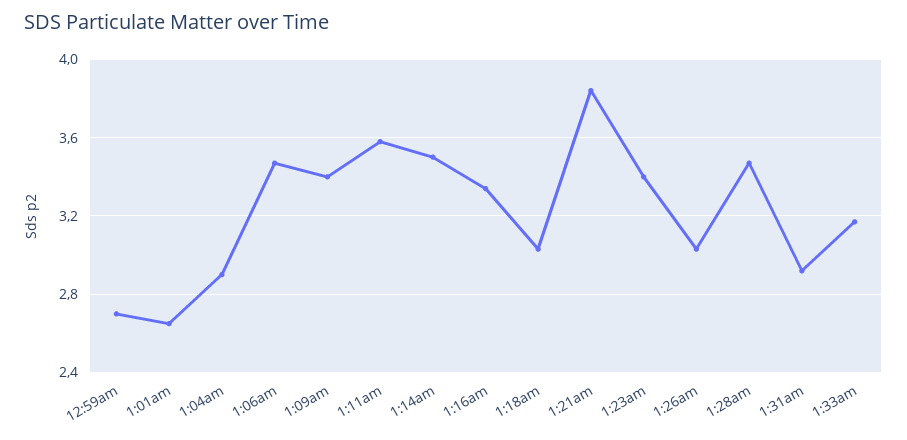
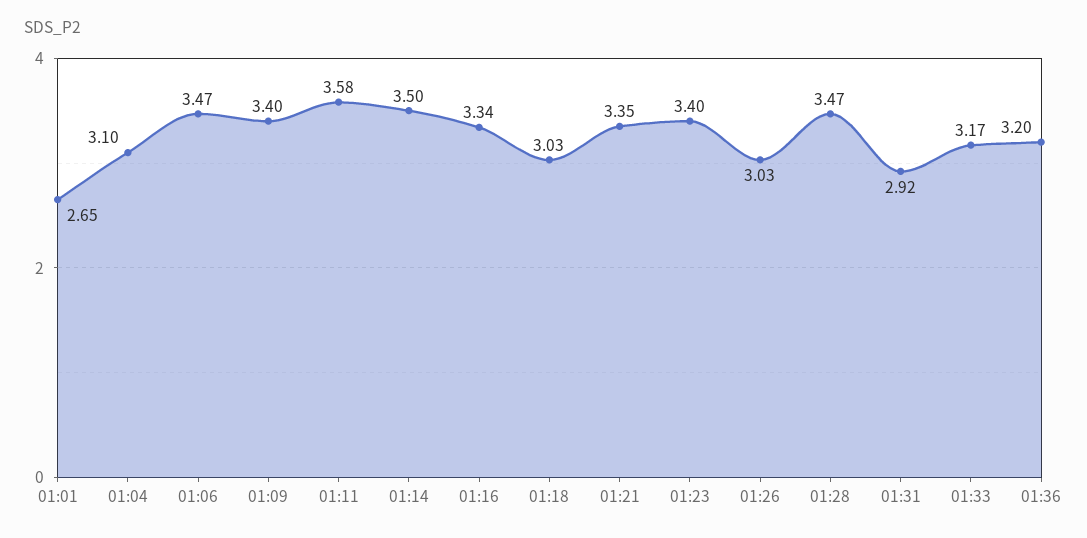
12:59am: 2.7 -> none
1:04am: 2.9 -> 3.1
1:21am: 3.85 -> 3.35
01:36: none -> 3.2

